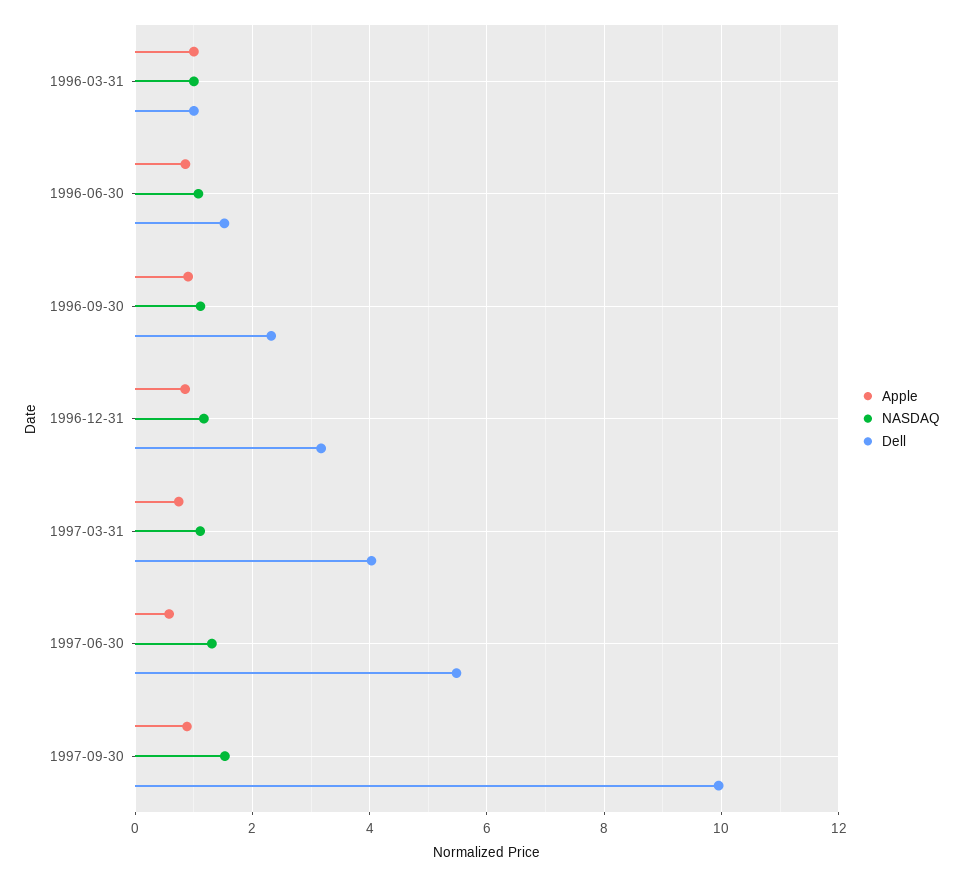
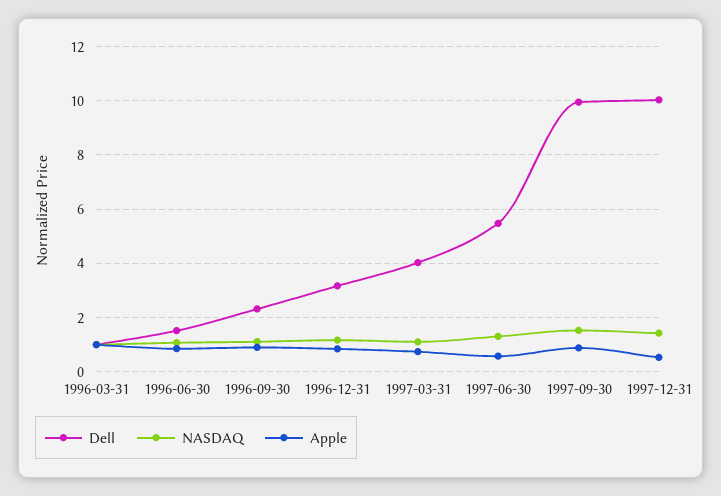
Dell, 1997-12-31: none -> 10
NASDAQ, 1997-12-31: none -> 1.5
Apple, 1997-12-31: none -> 0.5

